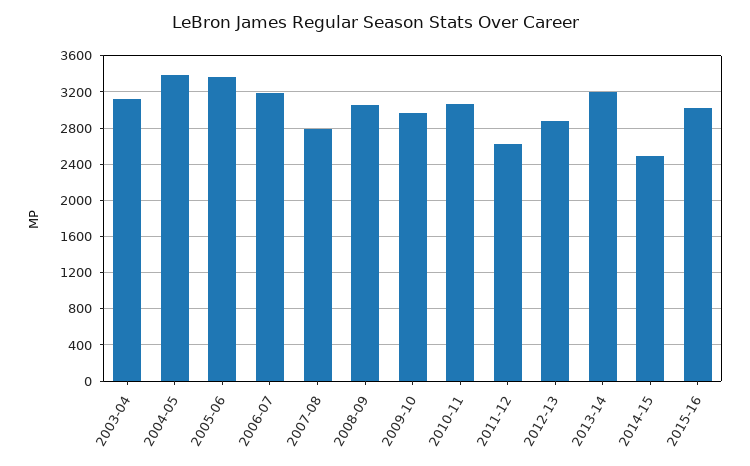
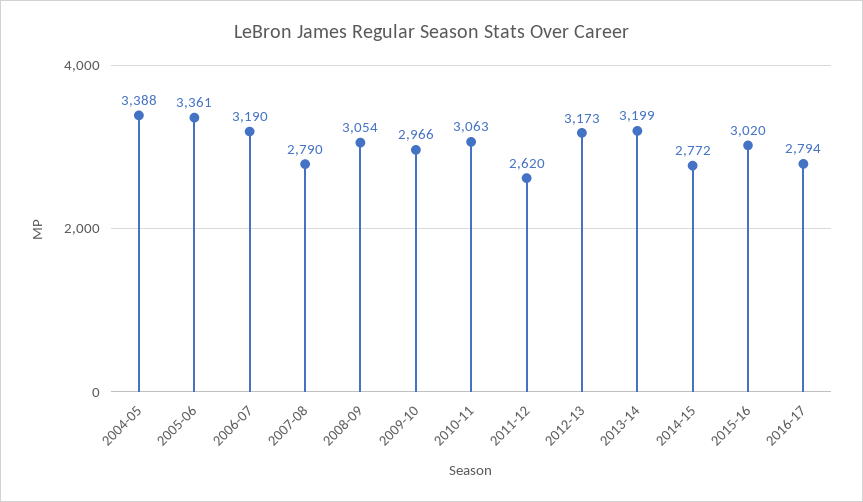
2003-04: 3100 -> none
2012-13: 2900 -> 3173
2014-15: 2500 -> 2772
2016-17: none -> 2794

